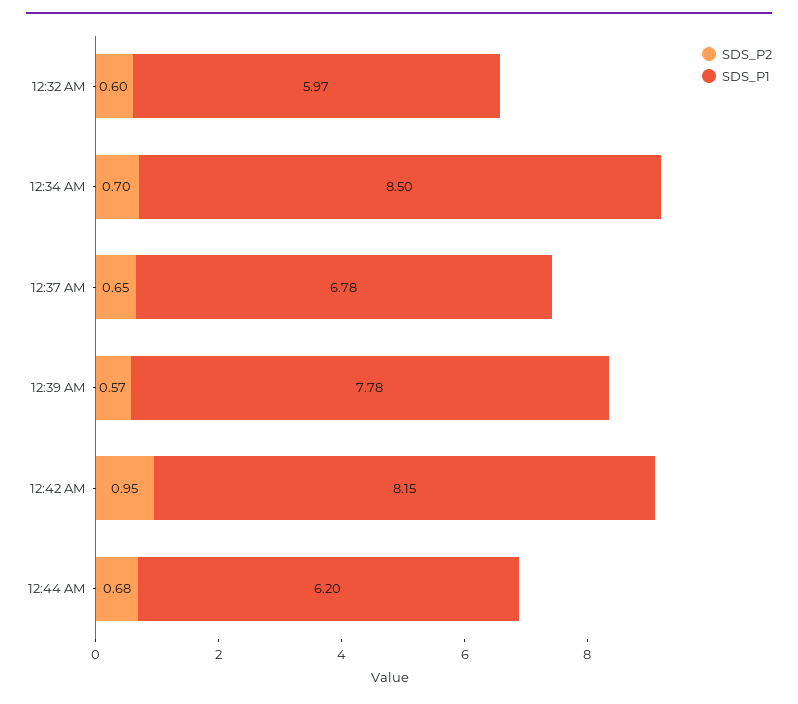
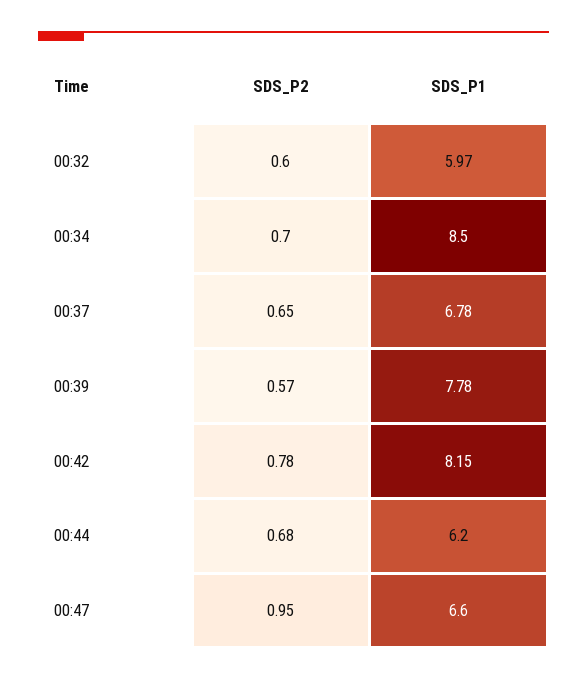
SDS_P2, 12:42 AM: 0.95 -> 0.78
SDS_P2, 00:47: none -> 0.95
SDS_P1, 00:47: none -> 6.6

